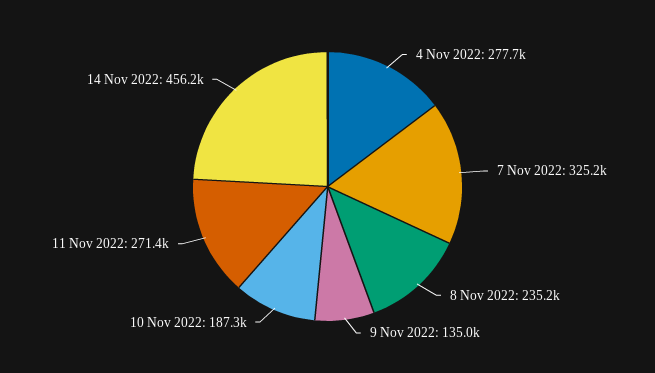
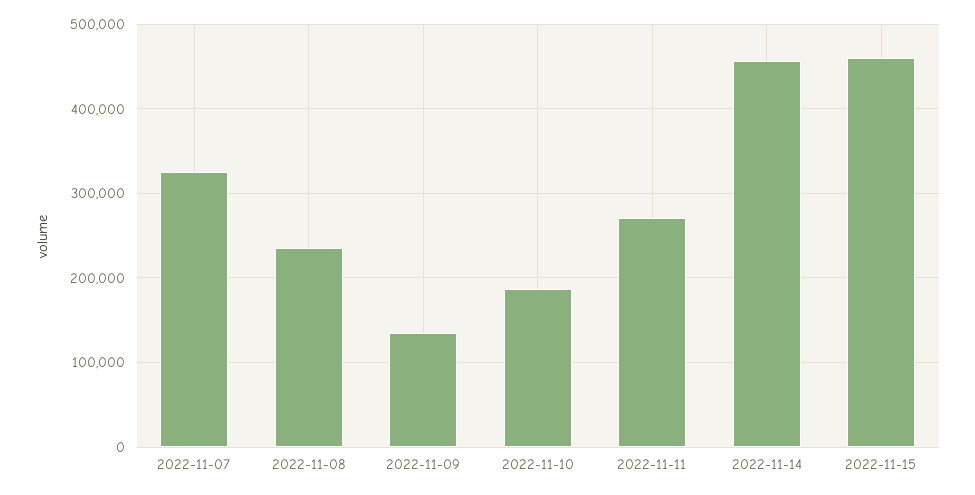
4 Nov 2022: 277700 -> none
2022-11-15: none -> 460000

